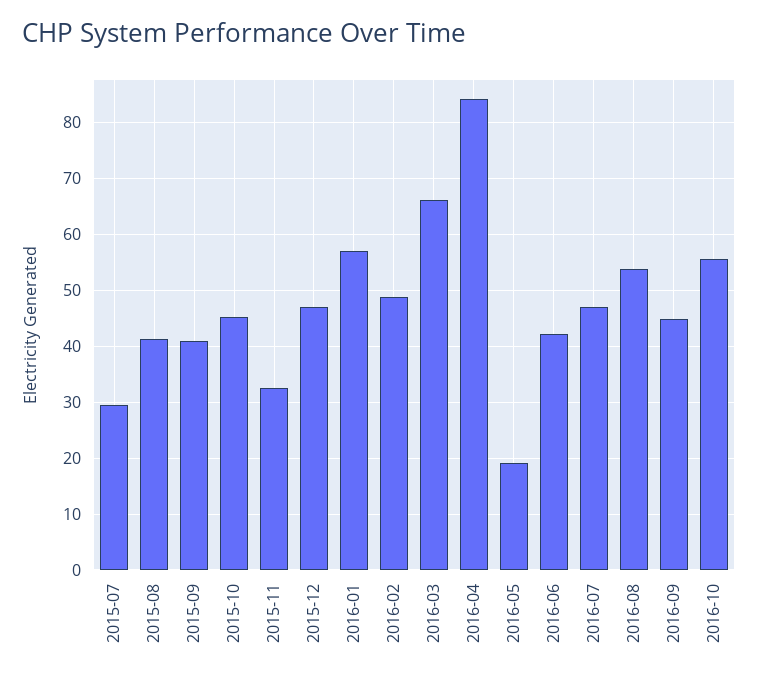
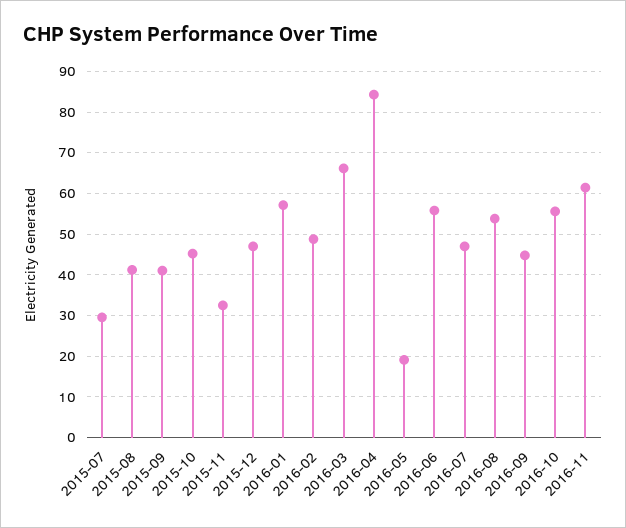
2016-06: 42 -> 56
2016-11: none -> 62

